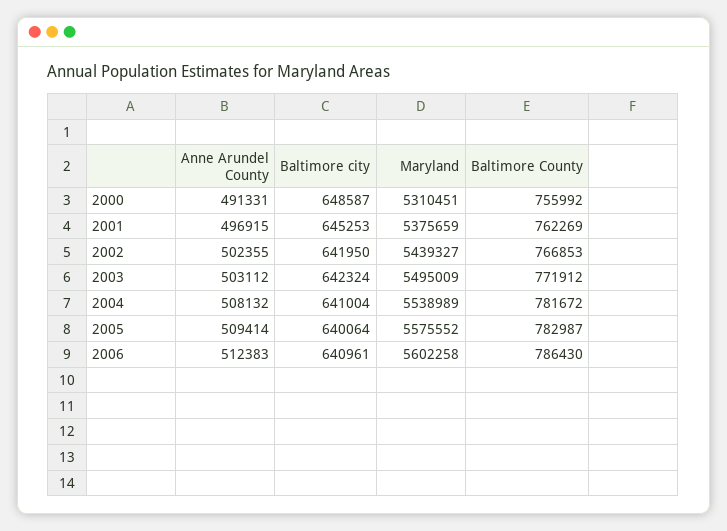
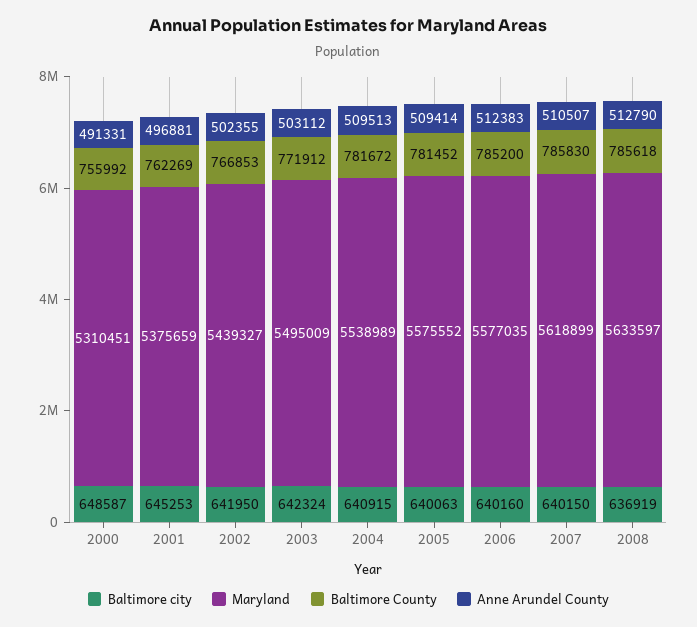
Anne Arundel County, 2001: 496915 -> 496881
Anne Arundel County, 2004: 508132 -> 509513
Baltimore city, 2004: 641004 -> 640915
Baltimore city, 2005: 640064 -> 640063
Baltimore County, 2005: 782987 -> 781452
Baltimore city, 2006: 640961 -> 640160
Maryland, 2006: 5602258 -> 5577035
Baltimore County, 2006: 786430 -> 785200
Baltimore city, 2007: none -> 640150
Maryland, 2007: none -> 5618899
Baltimore County, 2007: none -> 785830
Anne Arundel County, 2007: none -> 510507
Baltimore city, 2008: none -> 636919
Maryland, 2008: none -> 5633597
Baltimore County, 2008: none -> 785618
Anne Arundel County, 2008: none -> 512790

